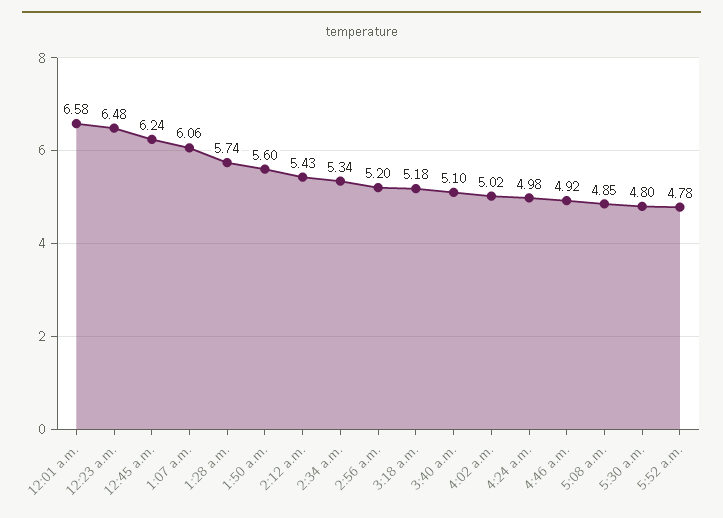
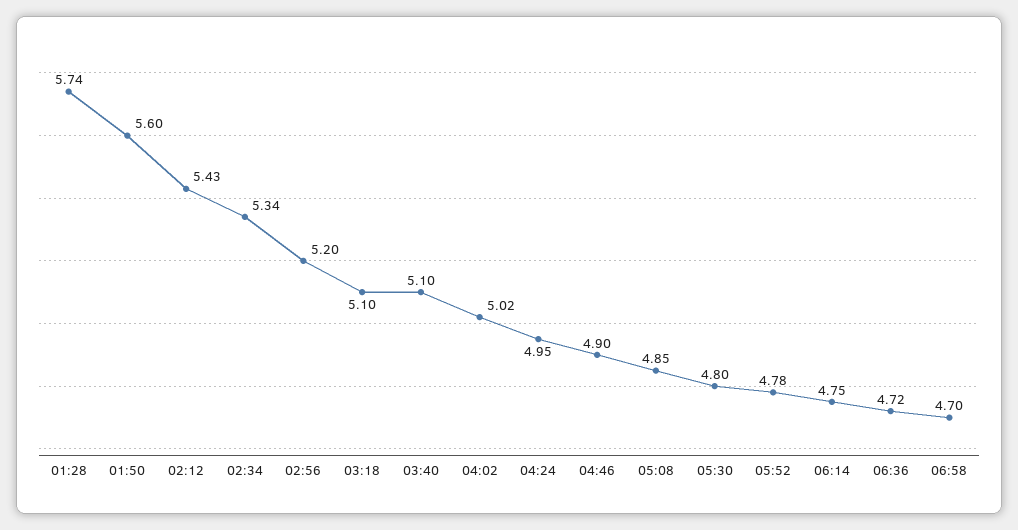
12:01 a.m.: 6.58 -> none
12:23 a.m.: 6.48 -> none
12:45 a.m.: 6.24 -> none
1:07 a.m.: 6.06 -> none
3:18 a.m.: 5.18 -> 5.1
4:24 a.m.: 4.98 -> 4.95
4:46 a.m.: 4.92 -> 4.9
06:14: none -> 4.75
06:36: none -> 4.72
06:58: none -> 4.7

